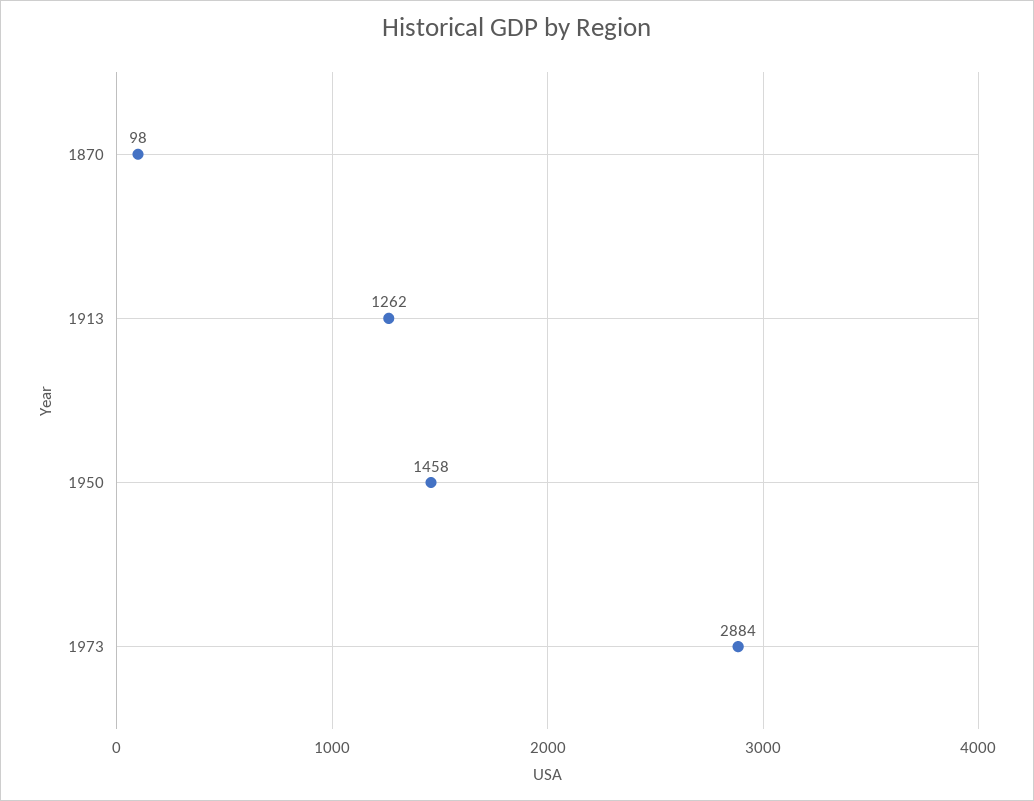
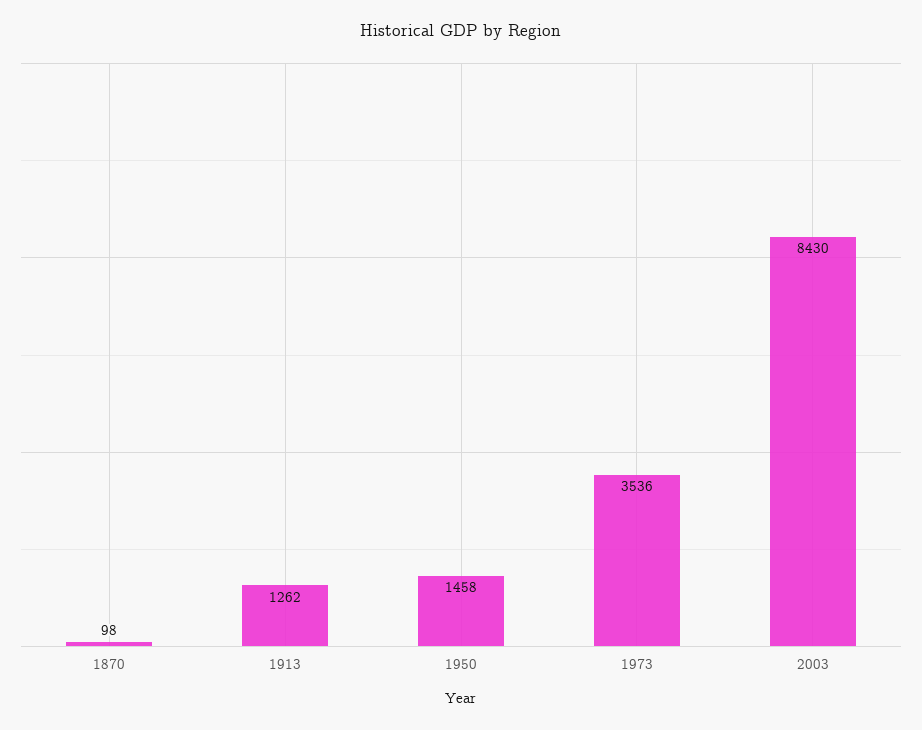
1973: 2884 -> 3536
2003: none -> 8430

